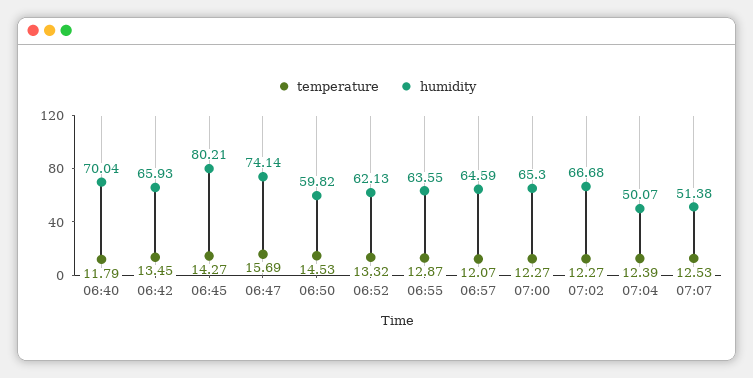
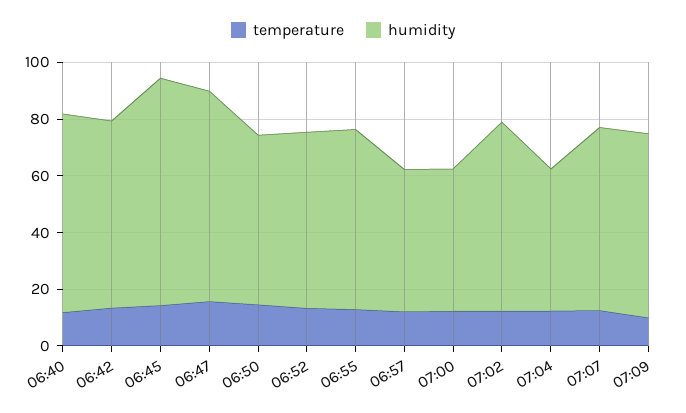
humidity, 06:57: 64.59 -> 50
humidity, 07:00: 65.3 -> 50
humidity, 07:07: 51.38 -> 65
temperature, 07:09: none -> 10
humidity, 07:09: none -> 65

